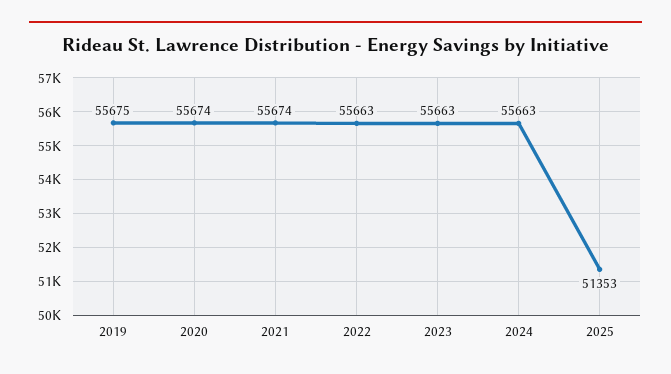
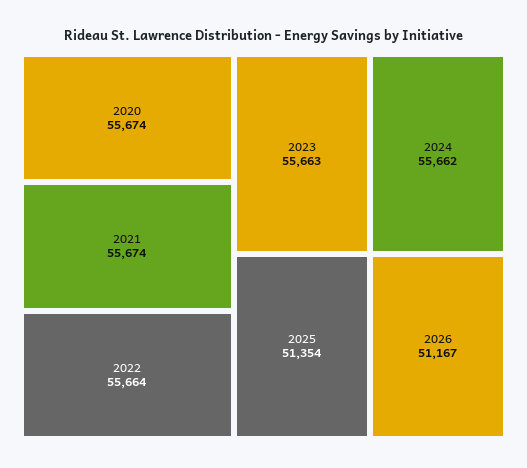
2019: 55675 -> none
2022: 55663 -> 55664
2024: 55663 -> 55662
2025: 51353 -> 51354
2026: none -> 51167

